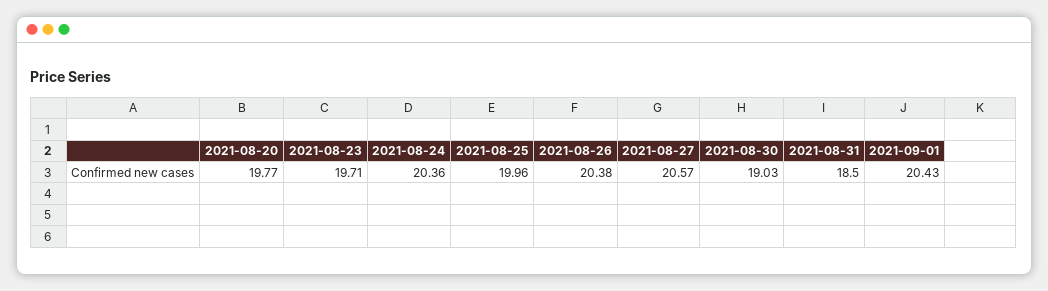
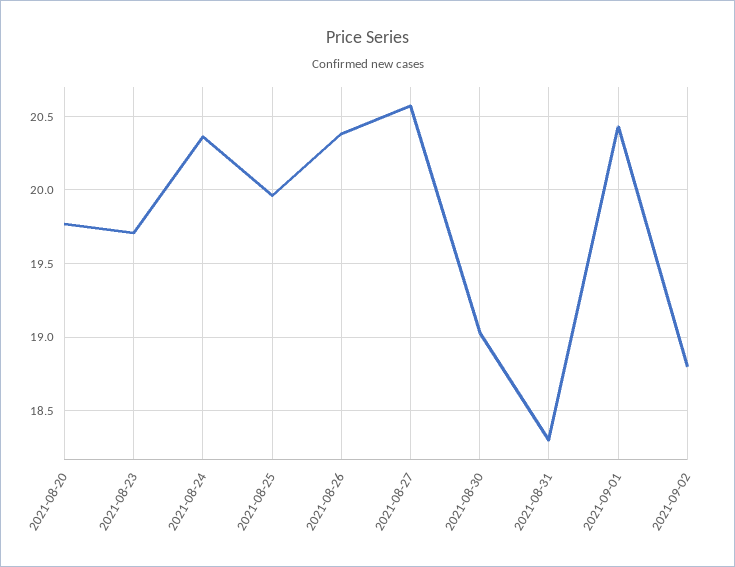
2021-08-31: 18.5 -> 18.3
2021-09-02: none -> 18.8

